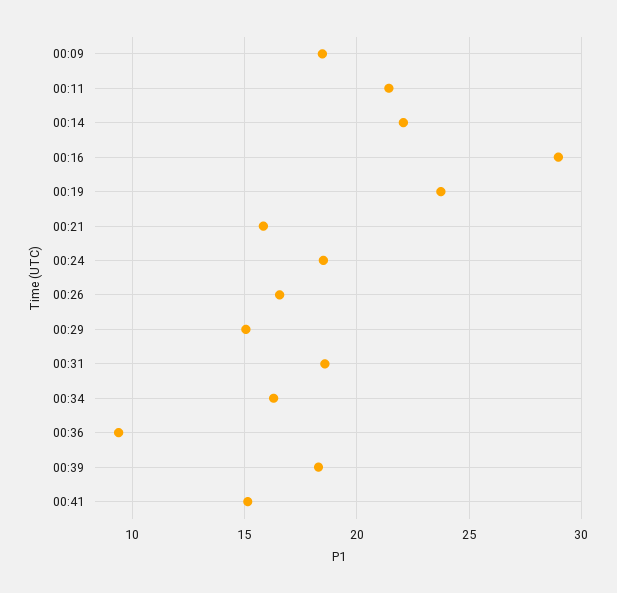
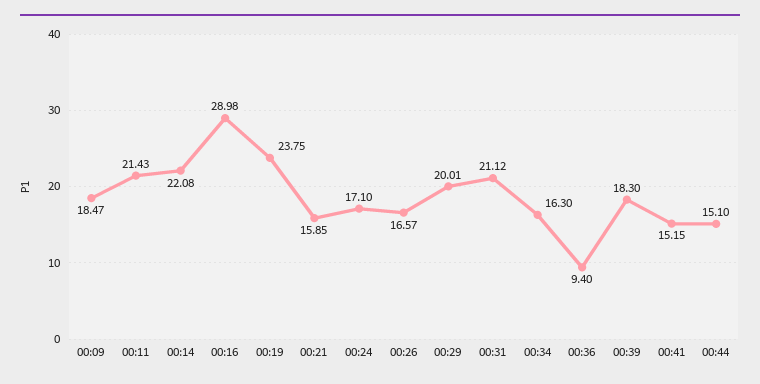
00:24: 18.5 -> 17.1
00:29: 15 -> 20.01
00:31: 18.5 -> 21.12
00:44: none -> 15.1

